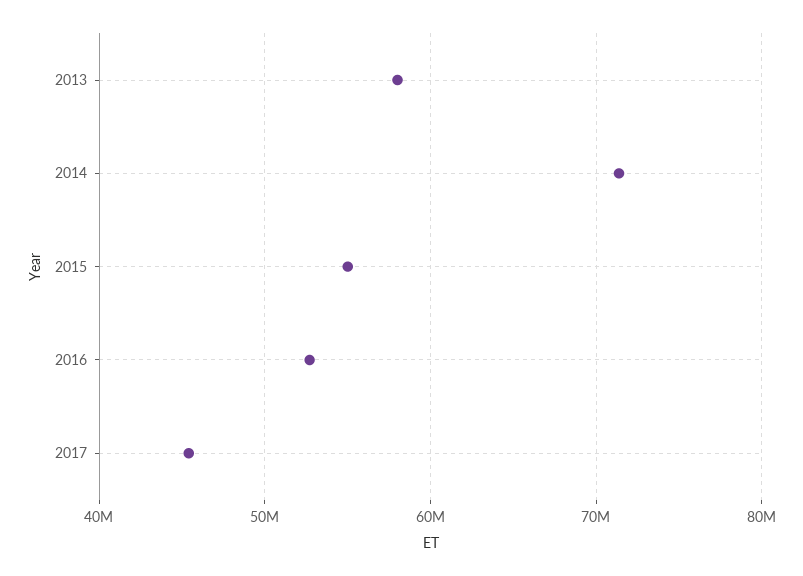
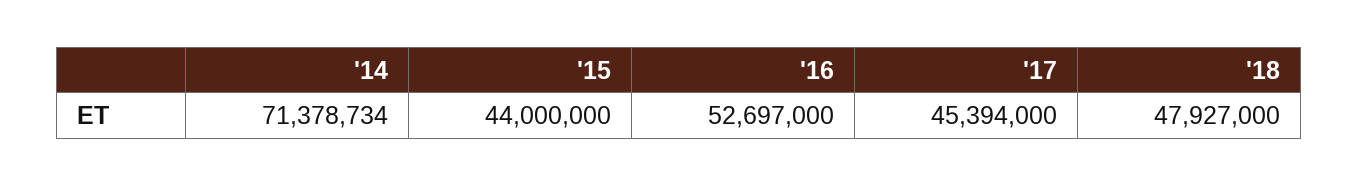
2013: 58000000 -> none
2015: 55000000 -> 44000000
'18: none -> 47927000

